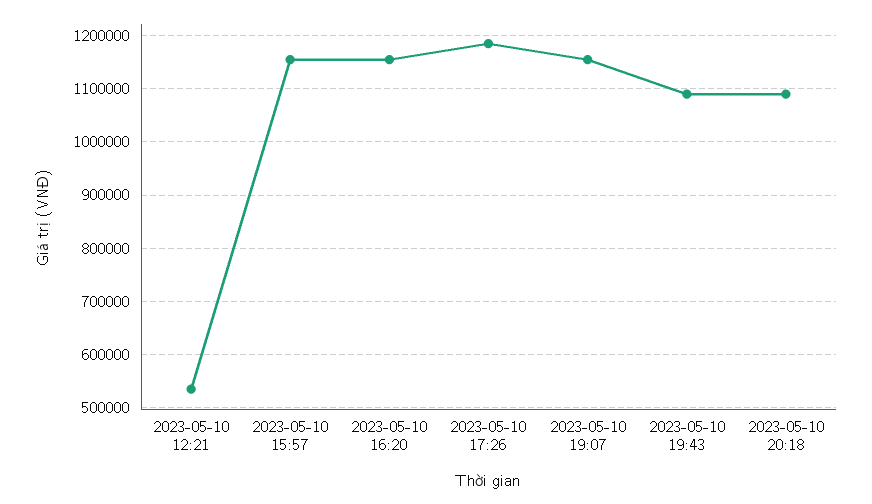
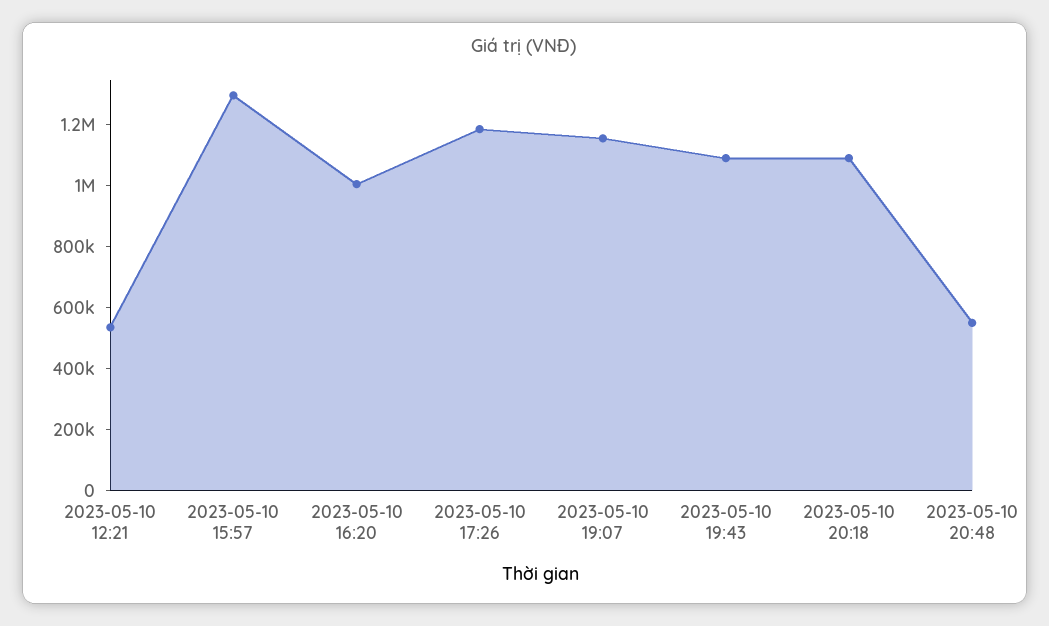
2023-05-10 15:57: 1160000 -> 1300000
2023-05-10 16:20: 1160000 -> 1000000
2023-05-10 20:48: none -> 550000

